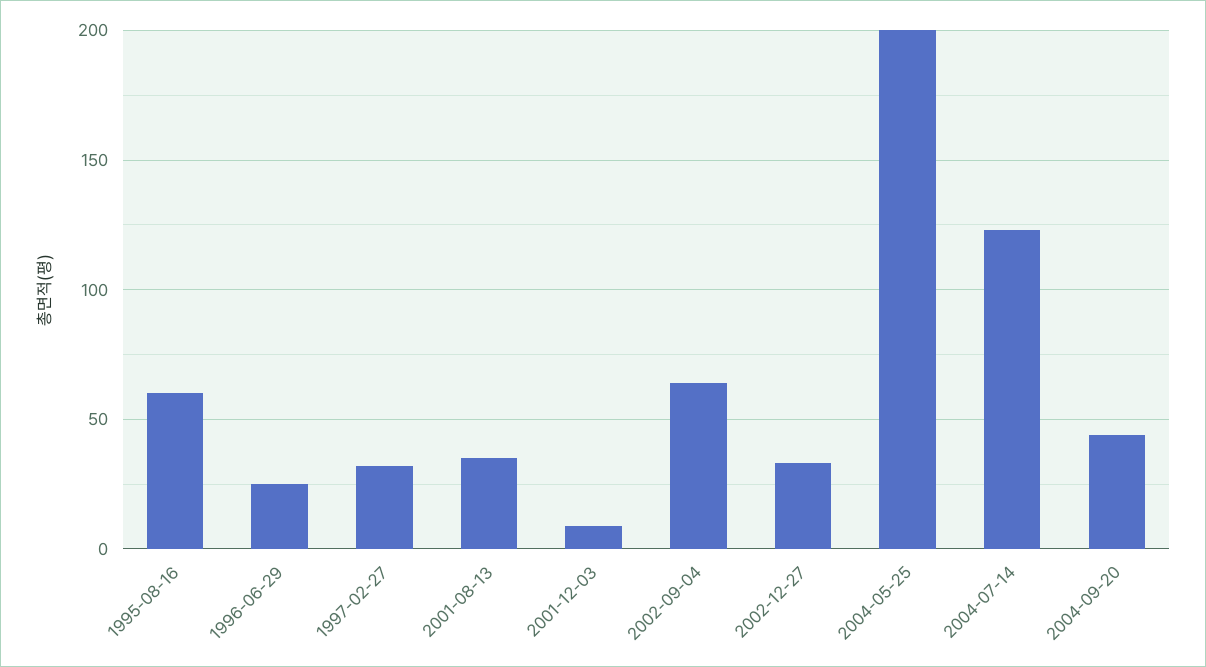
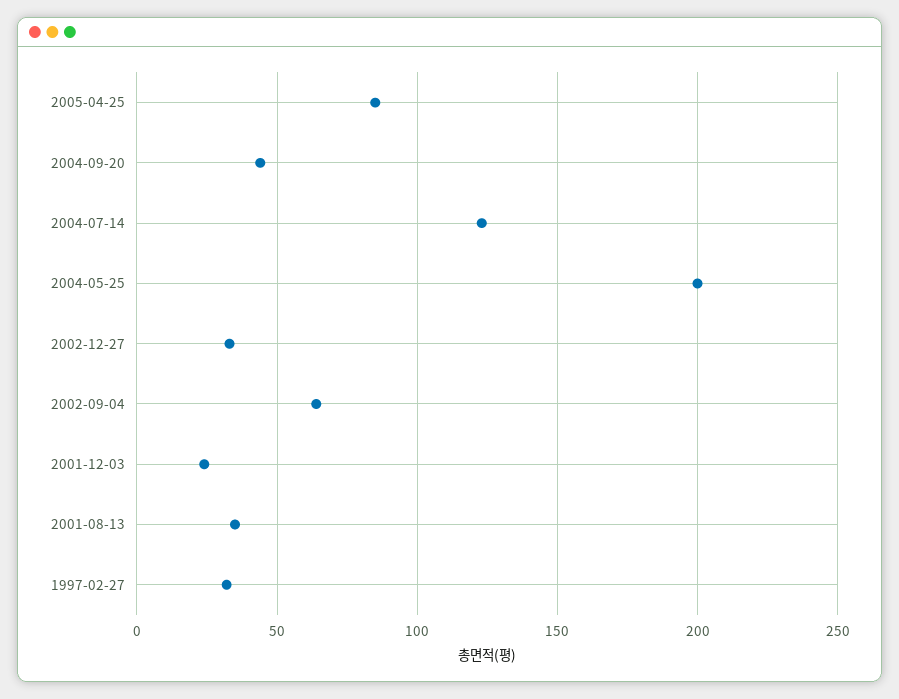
1995-08-16: 60 -> none
1996-06-29: 25 -> none
2001-12-03: 10 -> 25
2005-04-25: none -> 85

